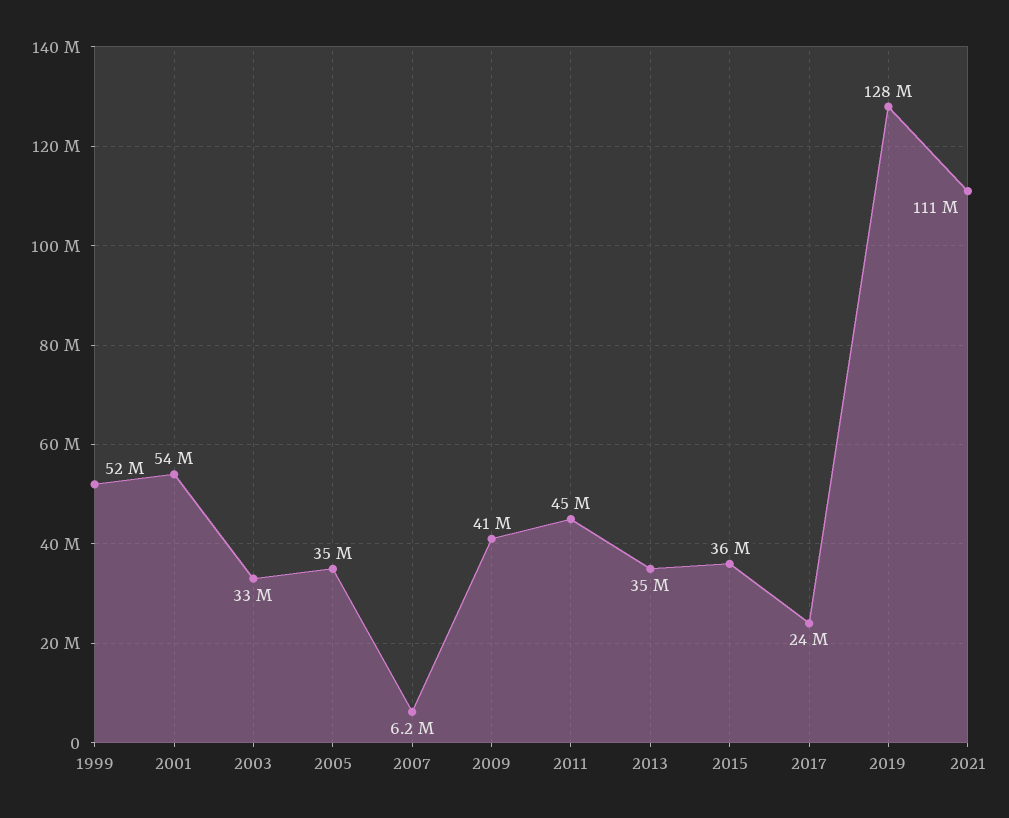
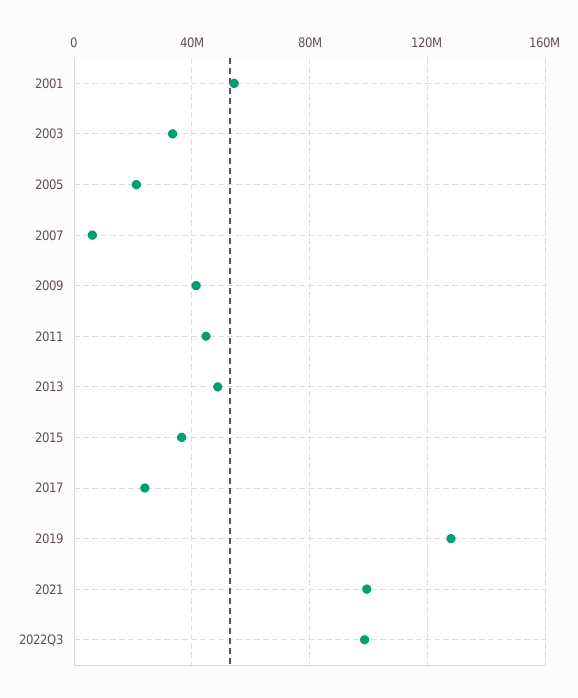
1999: 52000000 -> none
2005: 35000000 -> 20000000
2013: 35000000 -> 50000000
2021: 111000000 -> 100000000
2022Q3: none -> 100000000

